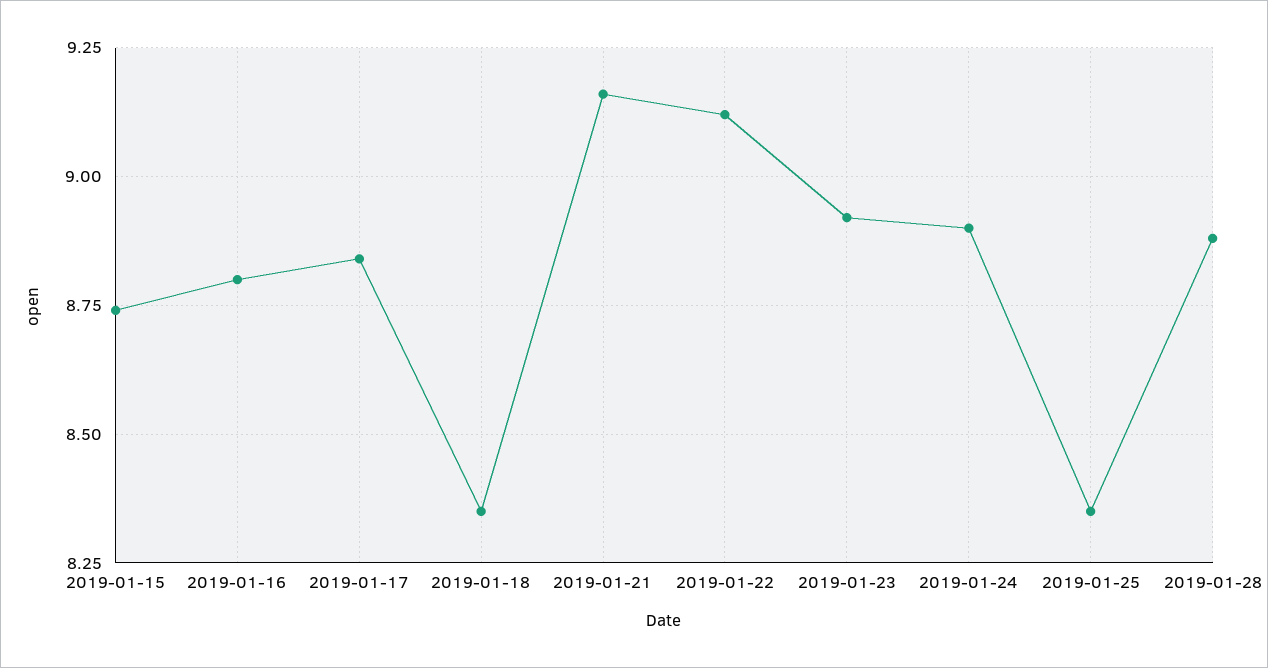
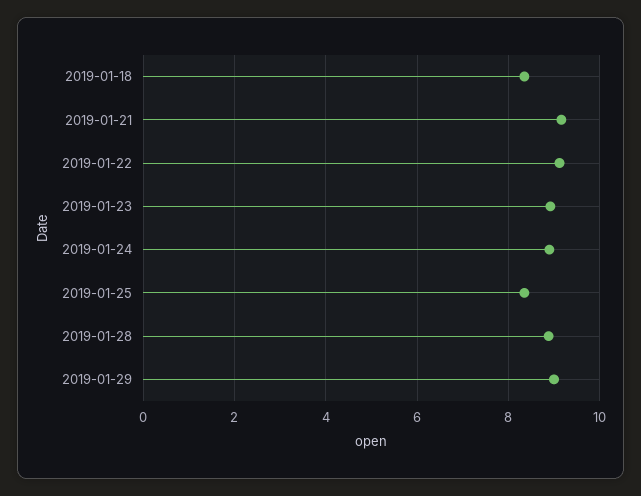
2019-01-15: 8.75 -> none
2019-01-16: 8.8 -> none
2019-01-17: 8.85 -> none
2019-01-29: none -> 9

